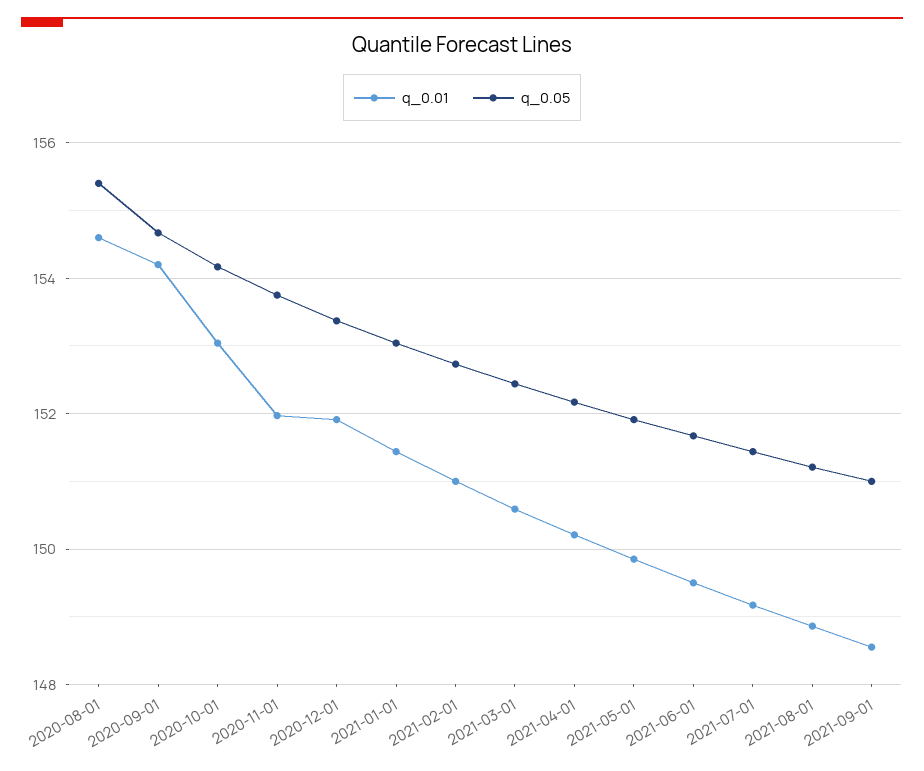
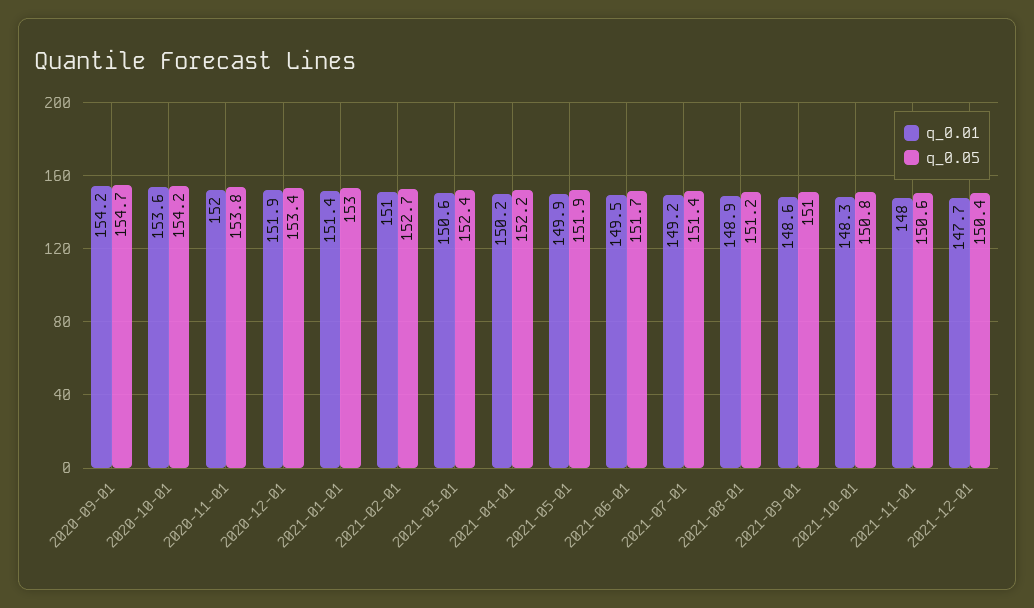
q_0.01, 2020-08-01: 154.6 -> none
q_0.05, 2020-08-01: 155.4 -> none
q_0.01, 2020-10-01: 153 -> 153.6
q_0.01, 2021-10-01: none -> 148.3
q_0.05, 2021-10-01: none -> 150.8
q_0.01, 2021-11-01: none -> 148
q_0.05, 2021-11-01: none -> 150.6
q_0.01, 2021-12-01: none -> 147.7
q_0.05, 2021-12-01: none -> 150.4

